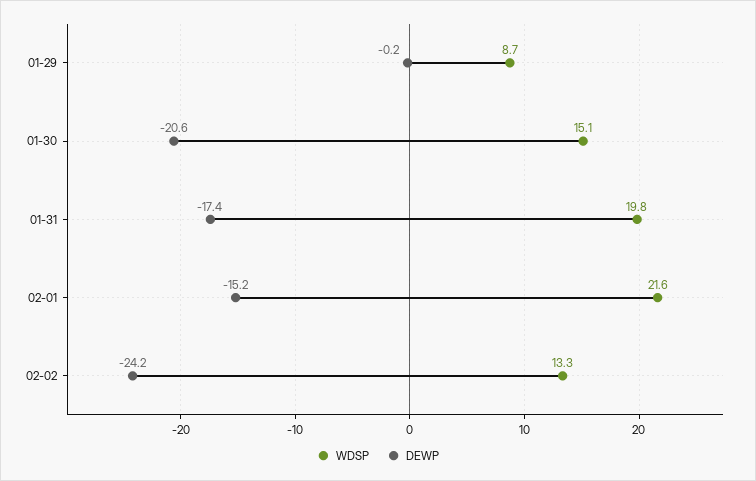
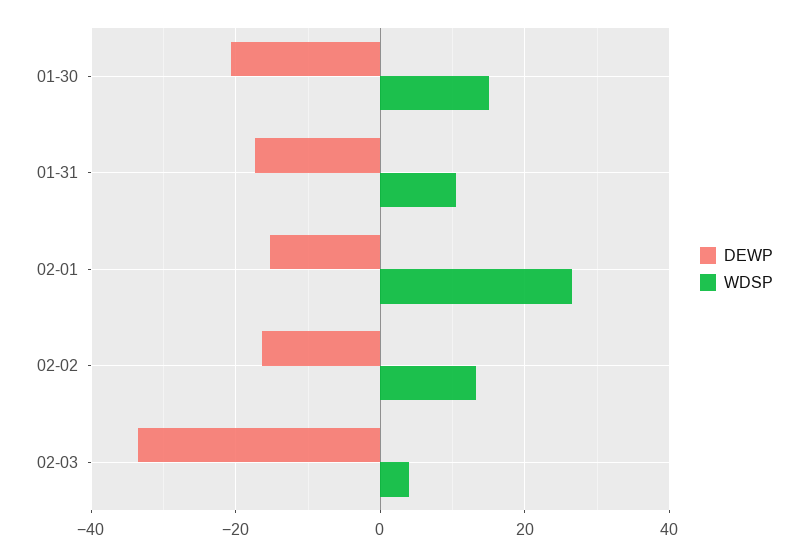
WDSP, 01-29: 8.7 -> none
DEWP, 01-29: -0.2 -> none
WDSP, 01-31: 19.8 -> 10
WDSP, 02-01: 21.6 -> 26
DEWP, 02-02: -24.2 -> -16
DEWP, 02-03: none -> -34
WDSP, 02-03: none -> 4

